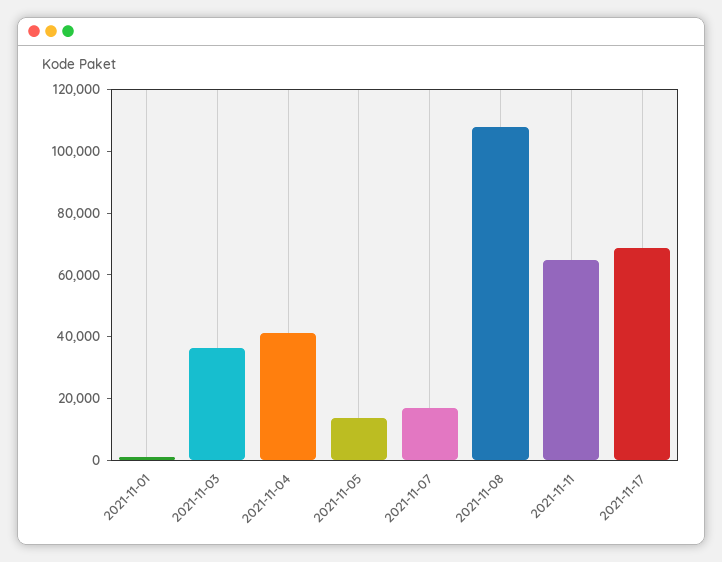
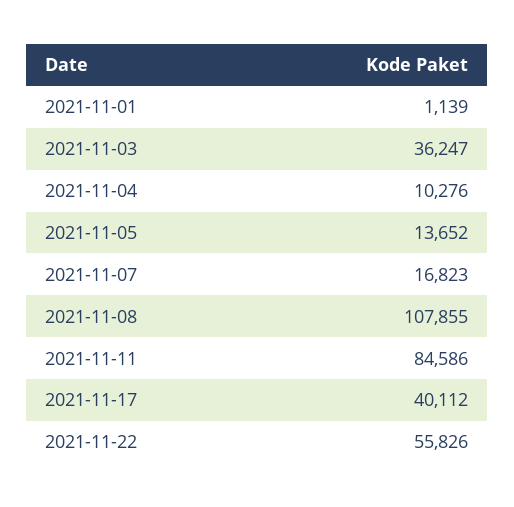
2021-11-04: 40000 -> 10276
2021-11-11: 65000 -> 84586
2021-11-17: 70000 -> 40112
2021-11-22: none -> 55826

